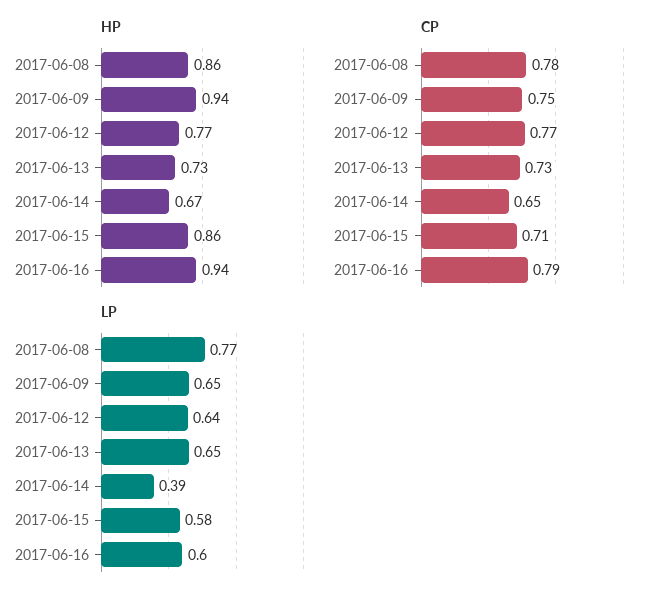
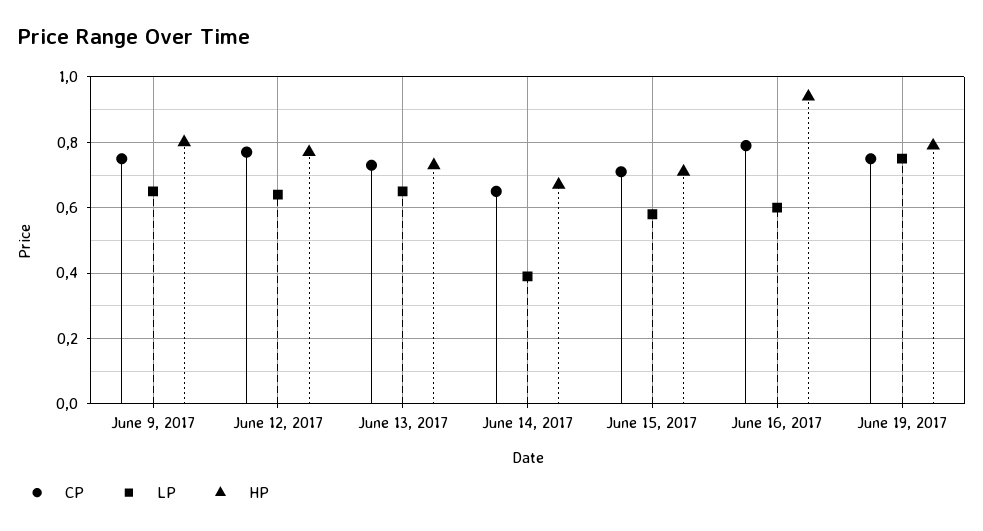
HP, 2017-06-08: 0.86 -> none
HP, 2017-06-09: 0.94 -> 0.8
HP, 2017-06-15: 0.86 -> 0.7
CP, 2017-06-08: 0.78 -> none
LP, 2017-06-08: 0.77 -> none
CP, June 19, 2017: none -> 0.75
LP, June 19, 2017: none -> 0.75
HP, June 19, 2017: none -> 0.8

